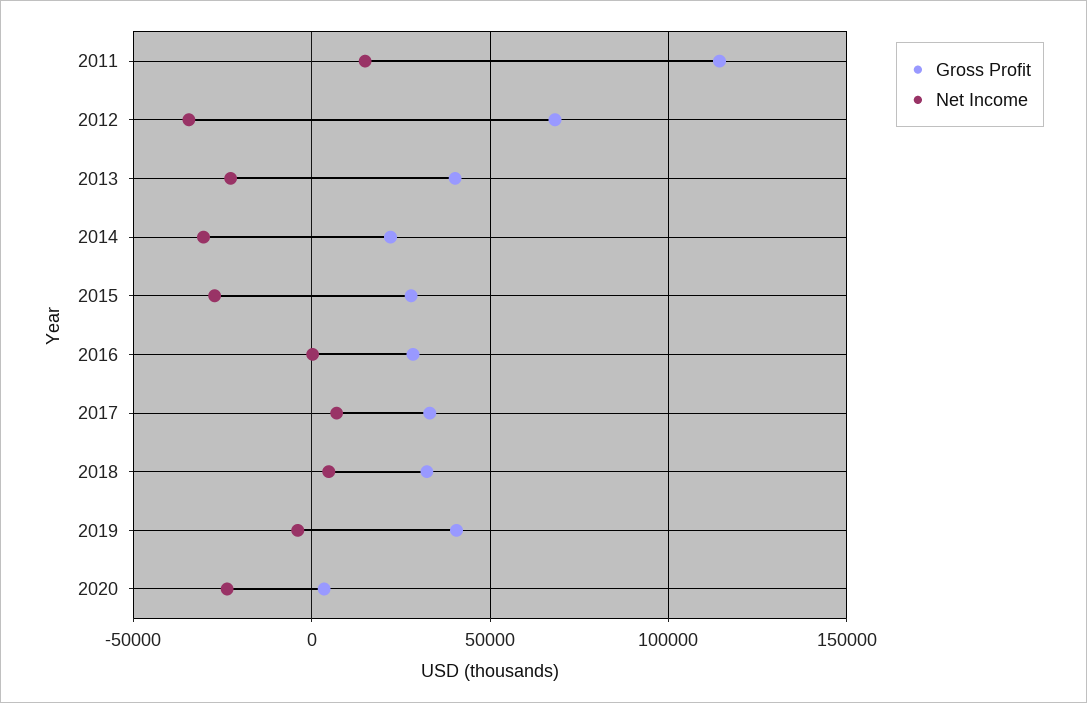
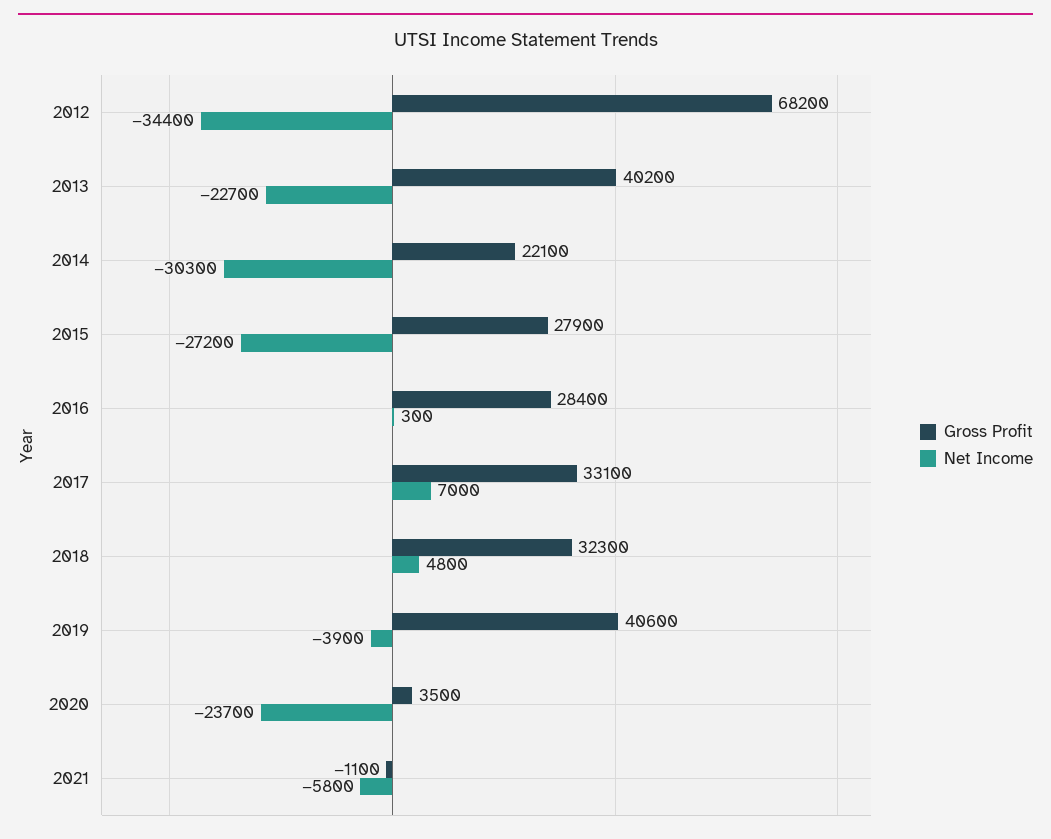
Gross Profit, 2011: 115000 -> none
Net Income, 2011: 15000 -> none
Gross Profit, 2021: none -> -1100
Net Income, 2021: none -> -5800

